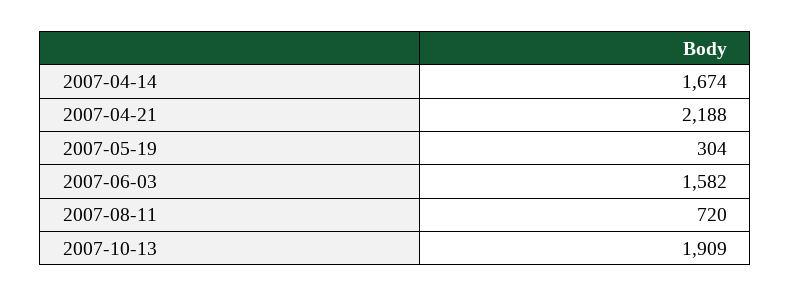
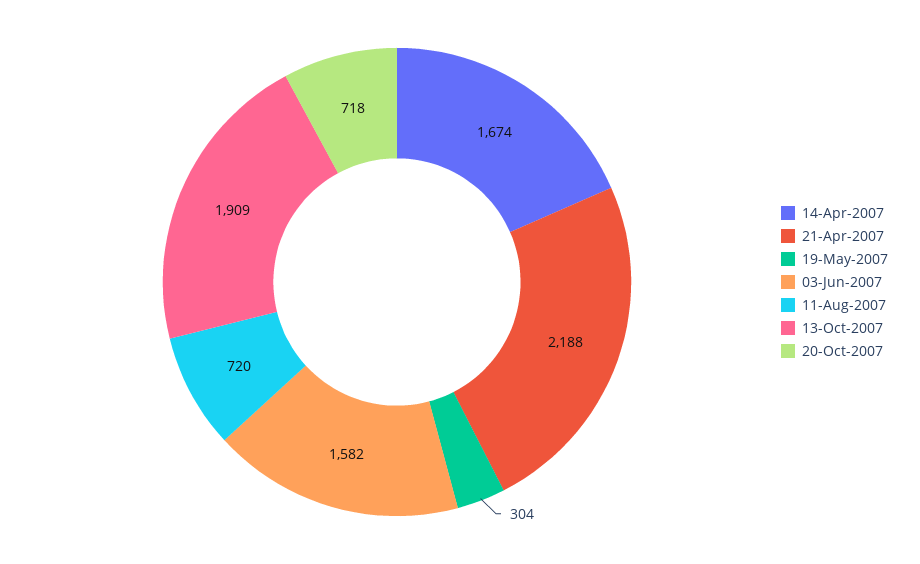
20-Oct-2007: none -> 718

